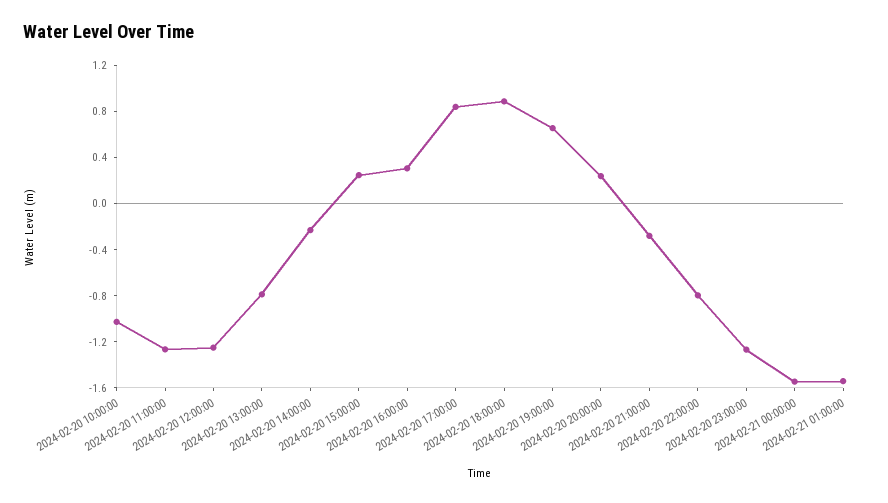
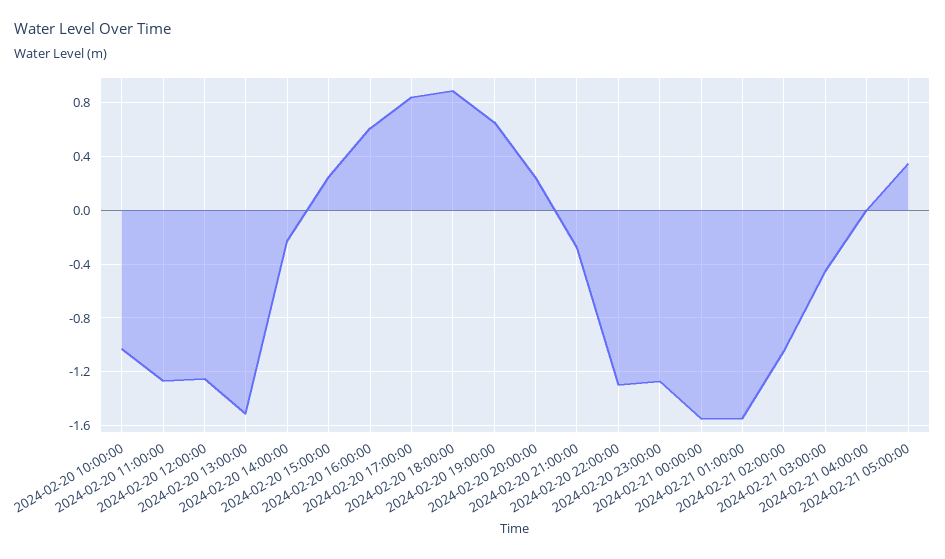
2024-02-20 13:00:00: -0.8 -> -1.5
2024-02-20 16:00:00: 0.3 -> 0.6
2024-02-20 22:00:00: -0.8 -> -1.3
2024-02-21 02:00:00: none -> -1.05
2024-02-21 03:00:00: none -> -0.45
2024-02-21 04:00:00: none -> 0
2024-02-21 05:00:00: none -> 0.35

